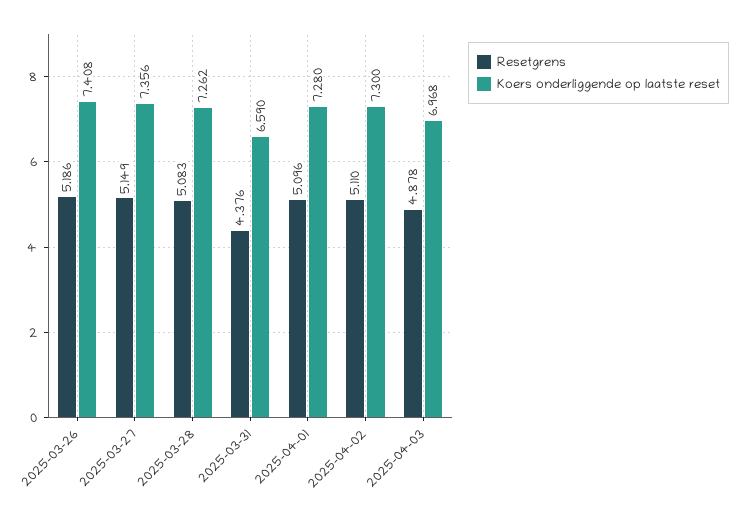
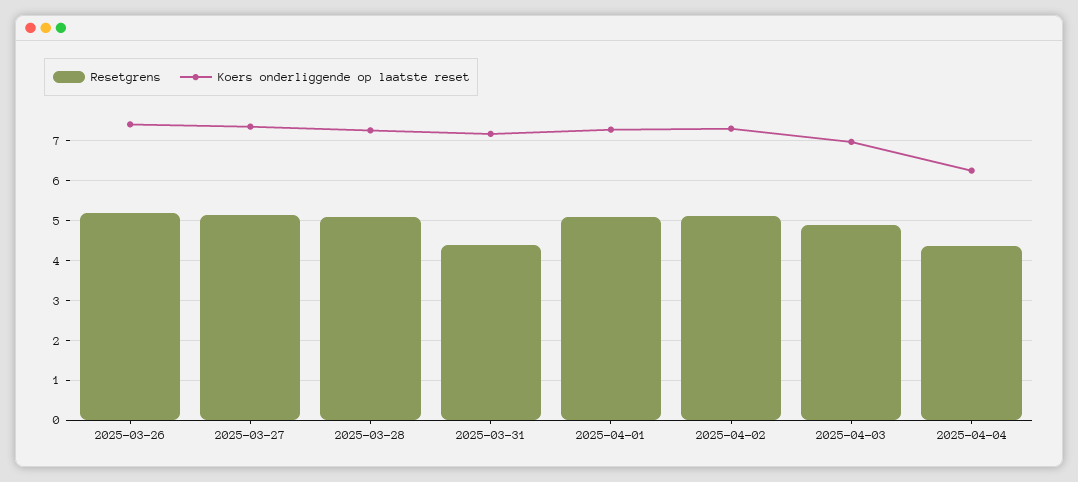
Koers onderliggende op laatste reset, 2025-03-31: 6.59 -> 7.2
Resetgrens, 2025-04-04: none -> 4.4
Koers onderliggende op laatste reset, 2025-04-04: none -> 6.2

